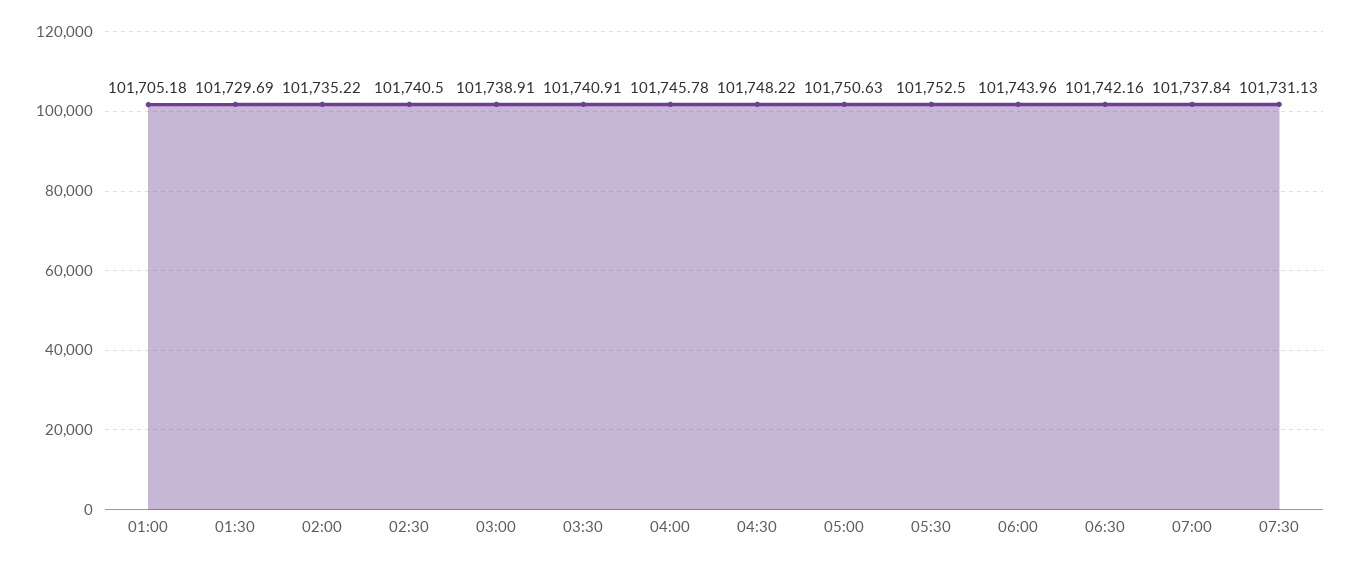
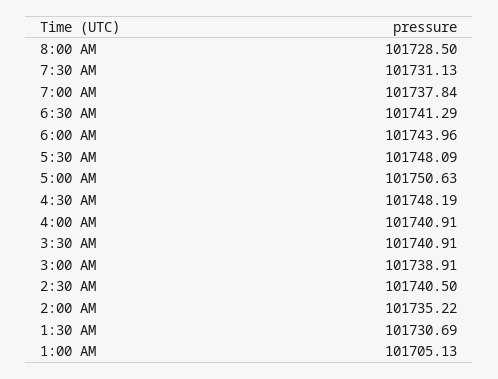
01:00: 101705.18 -> 101705.13
01:30: 101729.69 -> 101730.69
04:00: 101745.78 -> 101740.91
04:30: 101748.22 -> 101748.19
05:30: 101752.5 -> 101748.09
06:30: 101742.16 -> 101741.29
8:00 AM: none -> 101728.5

